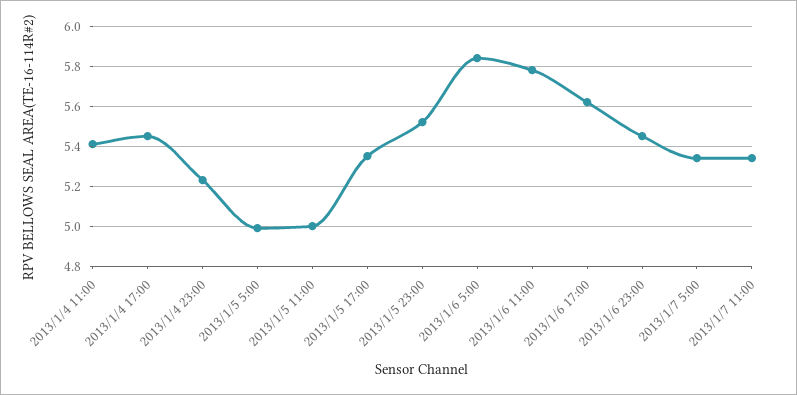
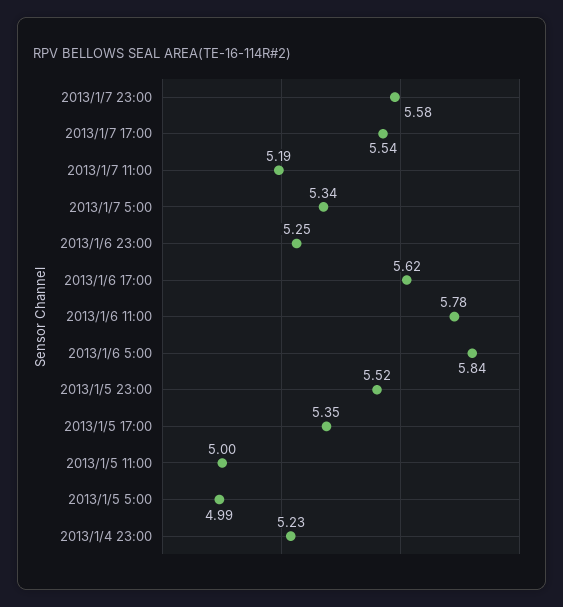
2013/1/4 11:00: 5.4 -> none
2013/1/4 17:00: 5.45 -> none
2013/1/6 23:00: 5.45 -> 5.25
2013/1/7 11:00: 5.35 -> 5.19
2013/1/7 23:00: none -> 5.58
2013/1/7 17:00: none -> 5.54

